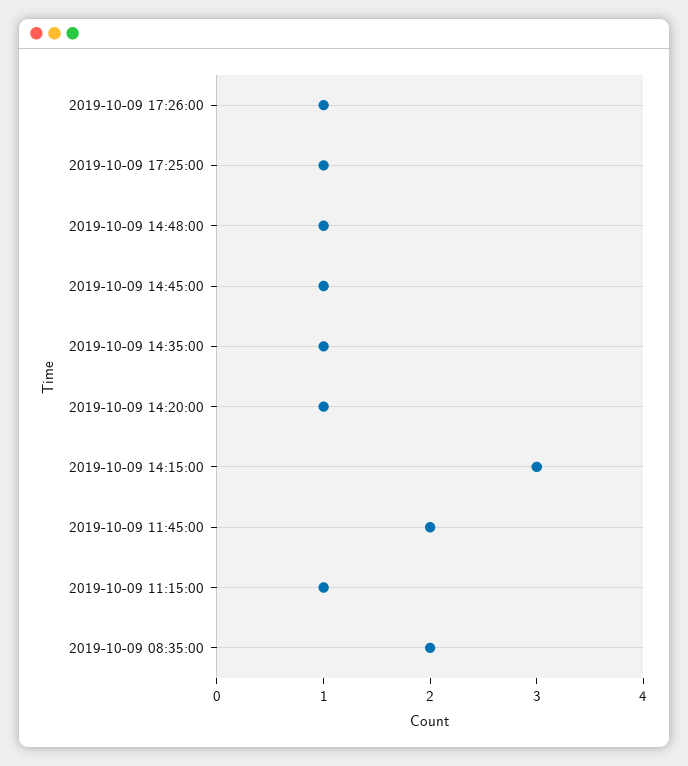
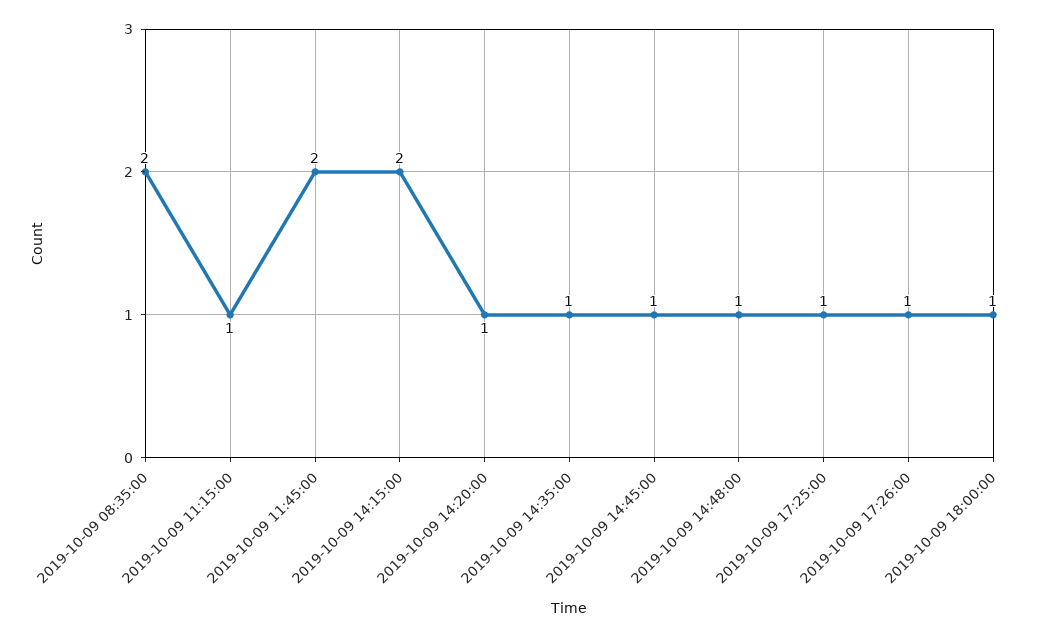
2019-10-09 14:15:00: 3 -> 2
2019-10-09 18:00:00: none -> 1

